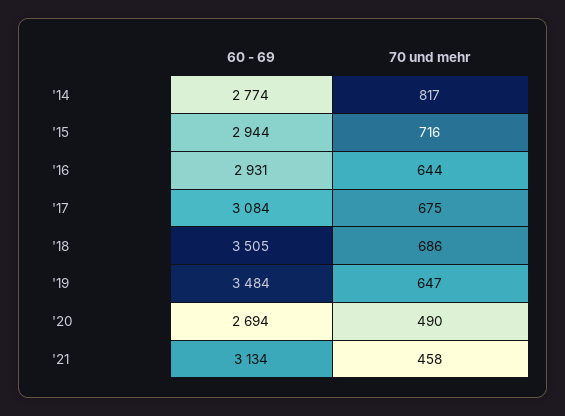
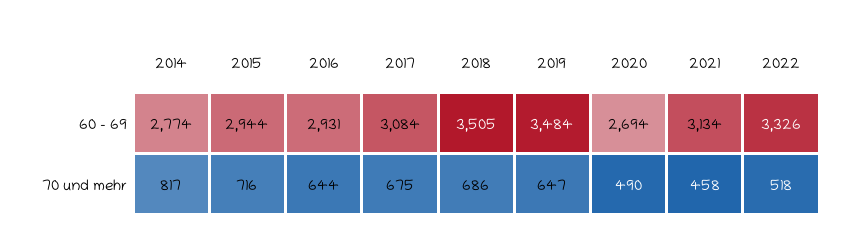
60 - 69, 2022: none -> 3326
70 und mehr, 2022: none -> 518

